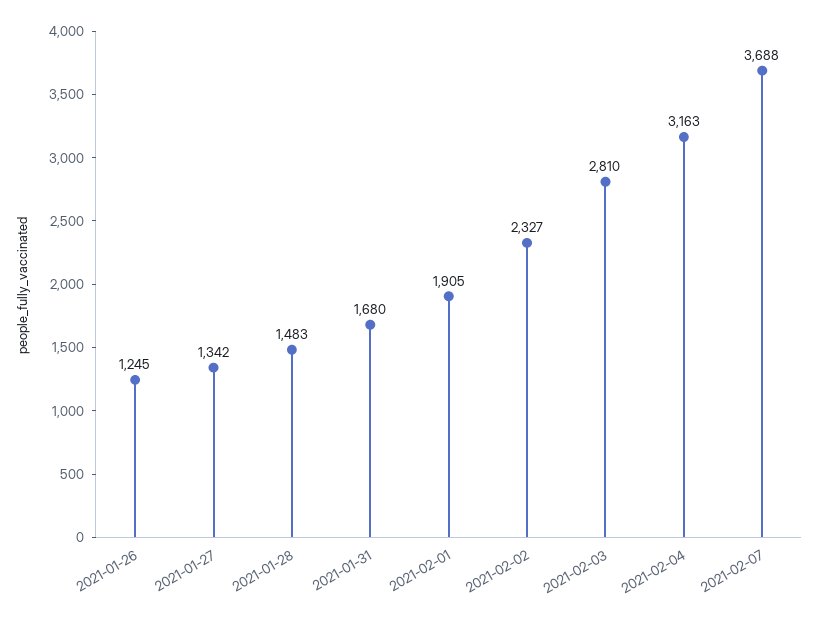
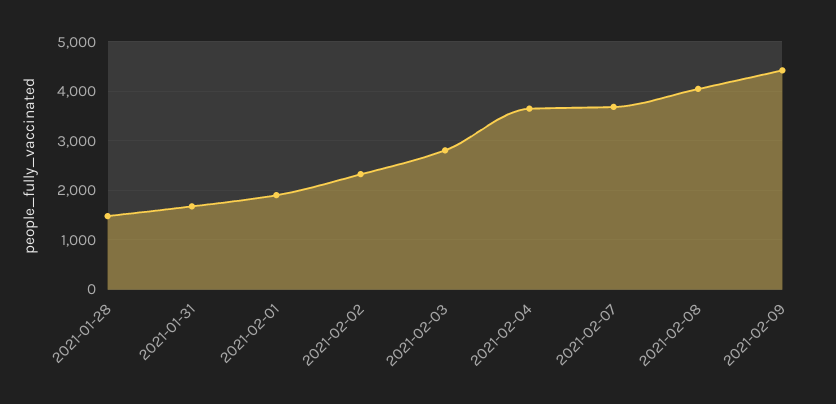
2021-01-26: 1245 -> none
2021-01-27: 1342 -> none
2021-02-04: 3163 -> 3600
2021-02-08: none -> 4000
2021-02-09: none -> 4400

